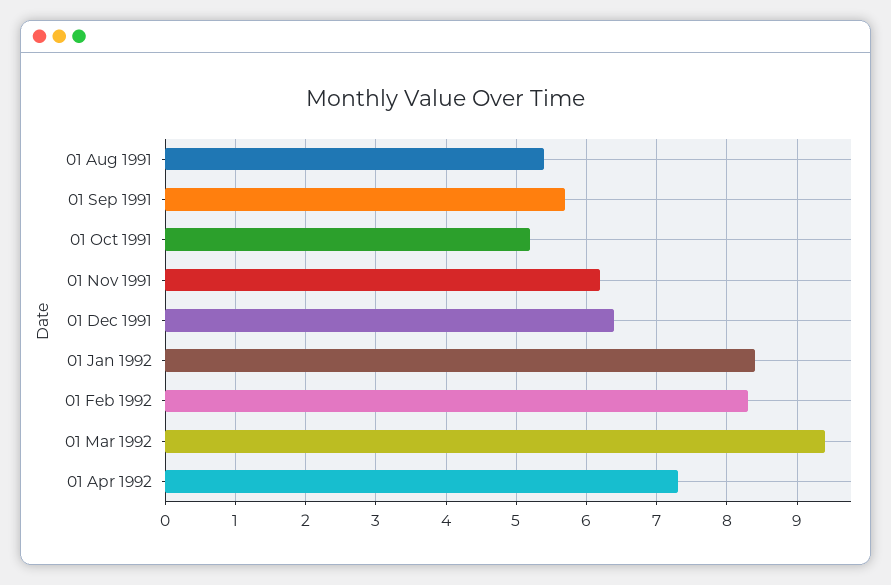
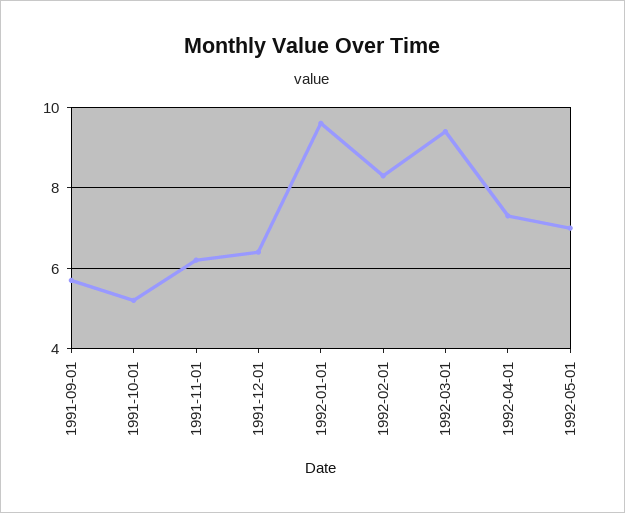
01 Aug 1991: 5.4 -> none
01 Jan 1992: 8.4 -> 9.5
1992-05-01: none -> 7

